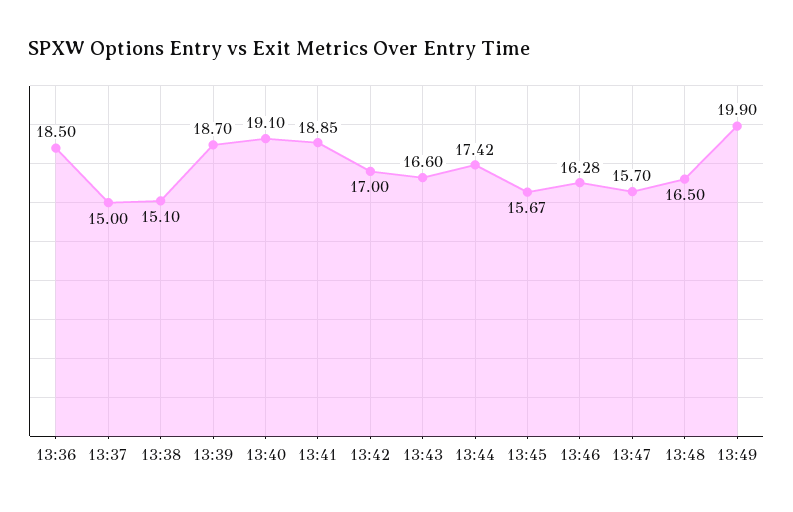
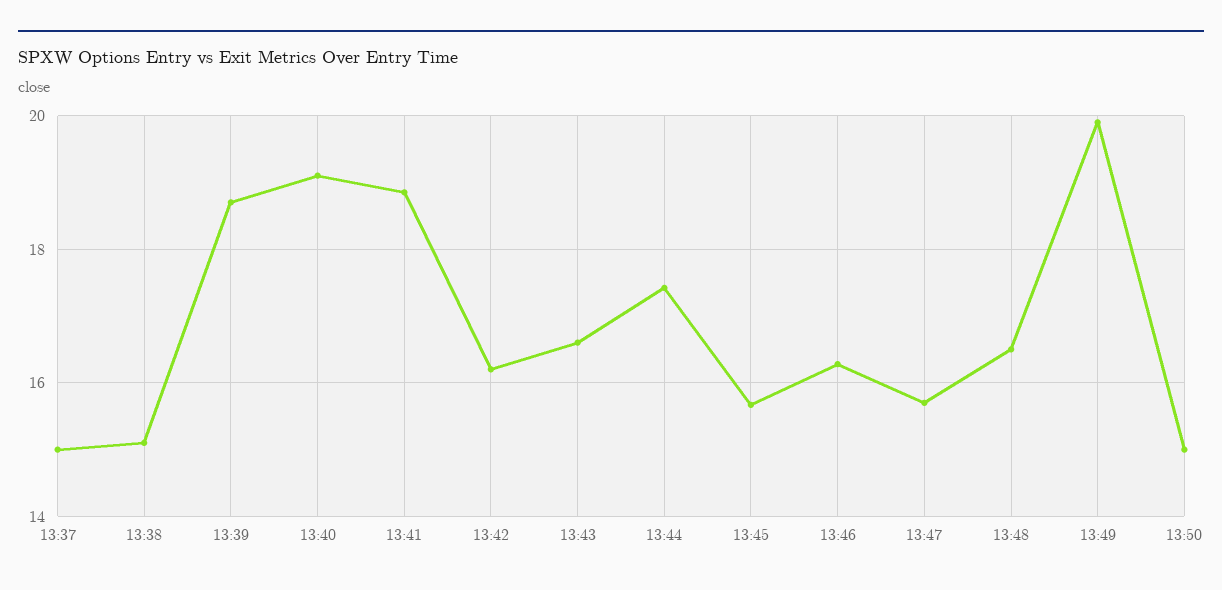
13:36: 18.5 -> none
13:42: 17 -> 16.2
13:50: none -> 15

